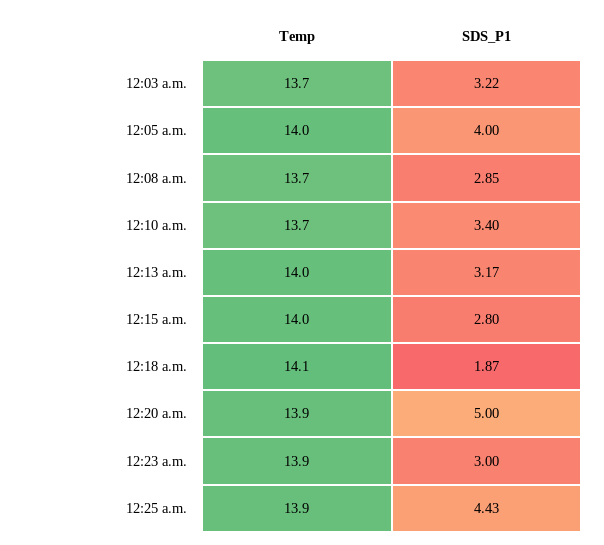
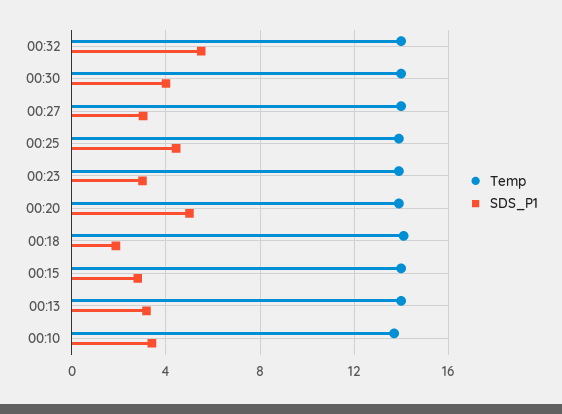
Temp, 12:03 a.m.: 13.7 -> none
SDS_P1, 12:03 a.m.: 3.22 -> none
Temp, 12:05 a.m.: 14 -> none
SDS_P1, 12:05 a.m.: 4 -> none
Temp, 12:08 a.m.: 13.7 -> none
SDS_P1, 12:08 a.m.: 2.85 -> none
Temp, 00:32: none -> 14
SDS_P1, 00:32: none -> 5.5
Temp, 00:30: none -> 14
SDS_P1, 00:30: none -> 4
Temp, 00:27: none -> 14
SDS_P1, 00:27: none -> 3

